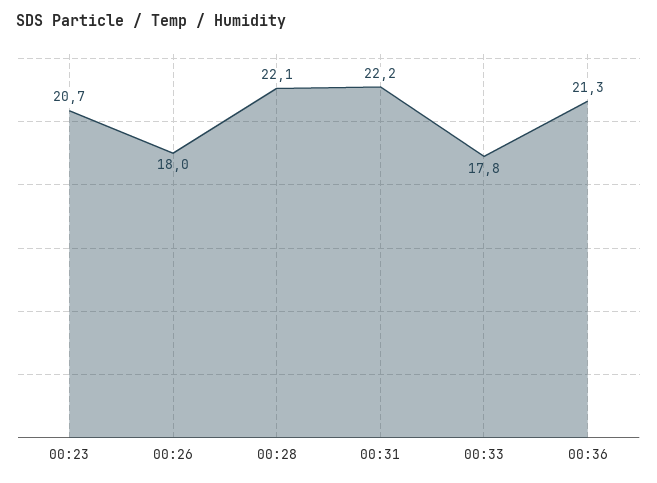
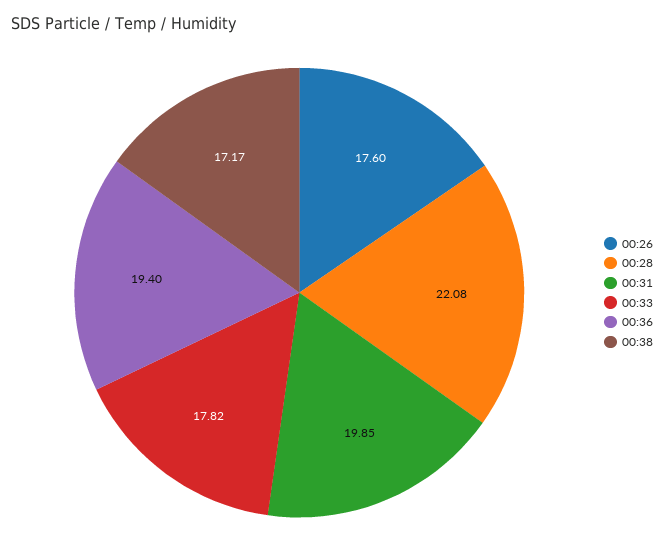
00:23: 20.7 -> none
00:26: 18 -> 17.6
00:31: 22.2 -> 19.85
00:36: 21.3 -> 19.4
00:38: none -> 17.17

